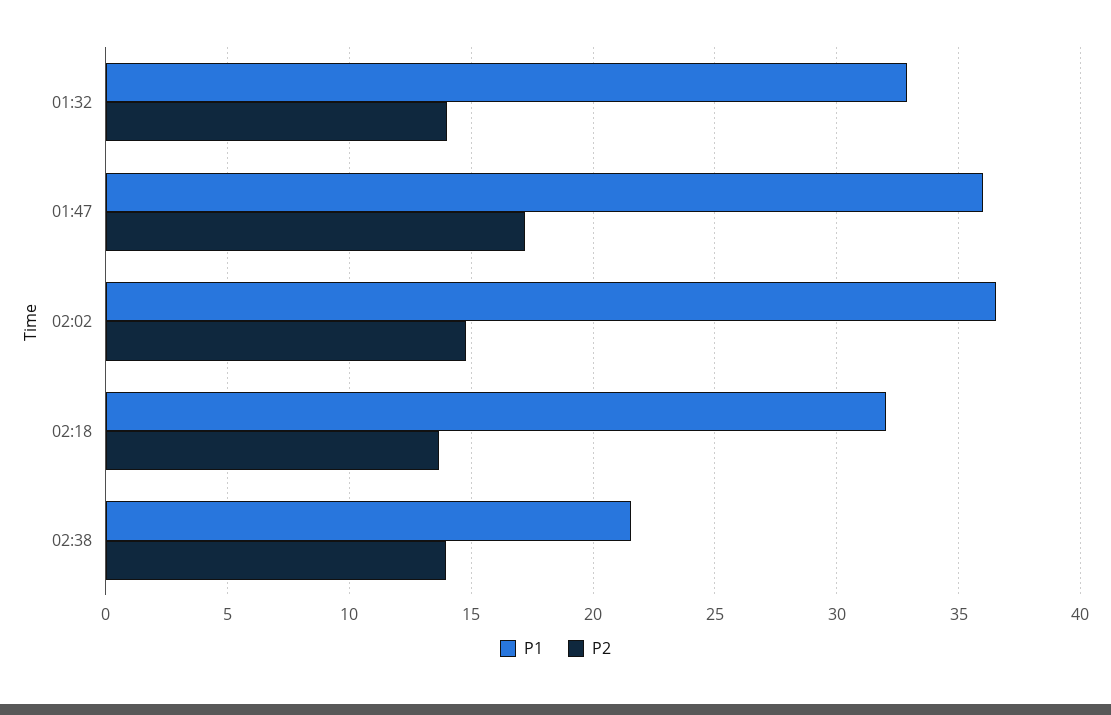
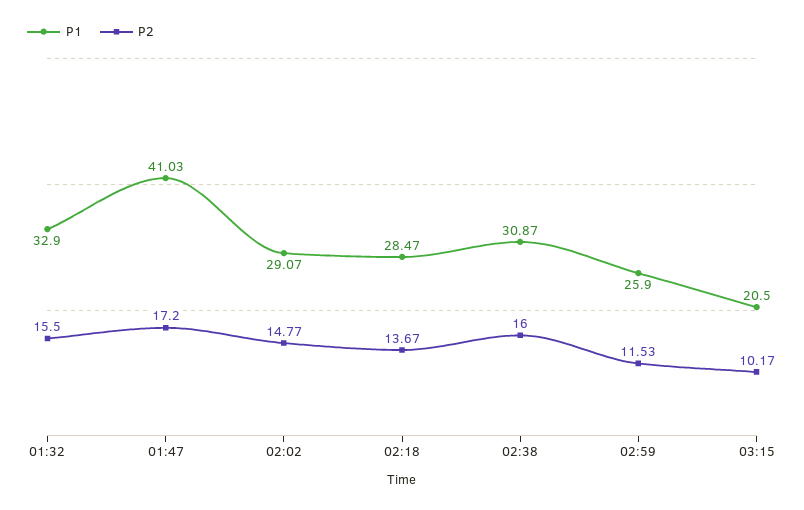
P2, 01:32: 14 -> 15.5
P1, 01:47: 36 -> 41.03
P1, 02:02: 36.5 -> 29.07
P1, 02:18: 32 -> 28.47
P1, 02:38: 21.5 -> 30.87
P2, 02:38: 14 -> 16
P1, 02:59: none -> 25.9
P2, 02:59: none -> 11.53
P1, 03:15: none -> 20.5
P2, 03:15: none -> 10.17

